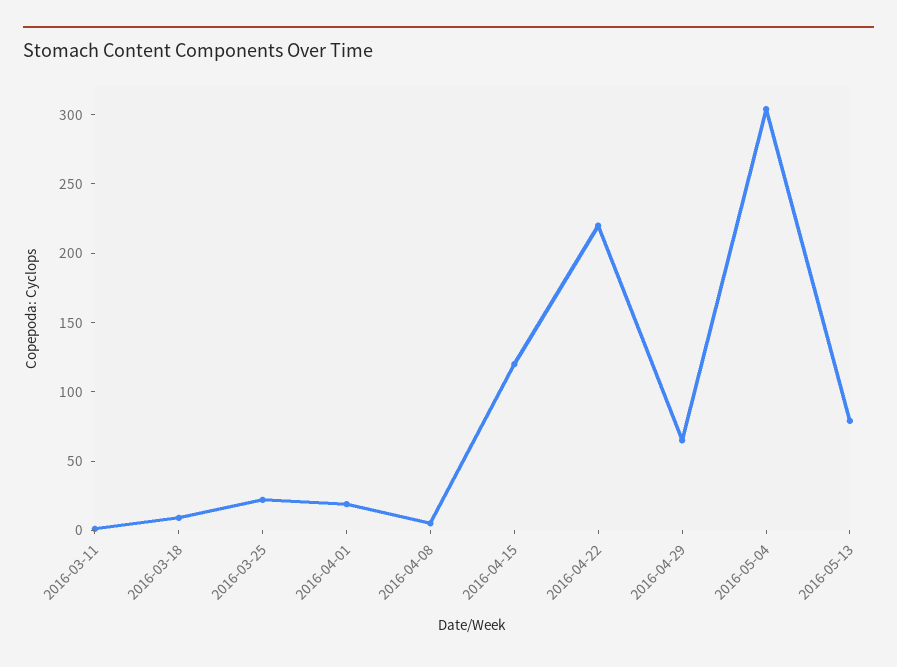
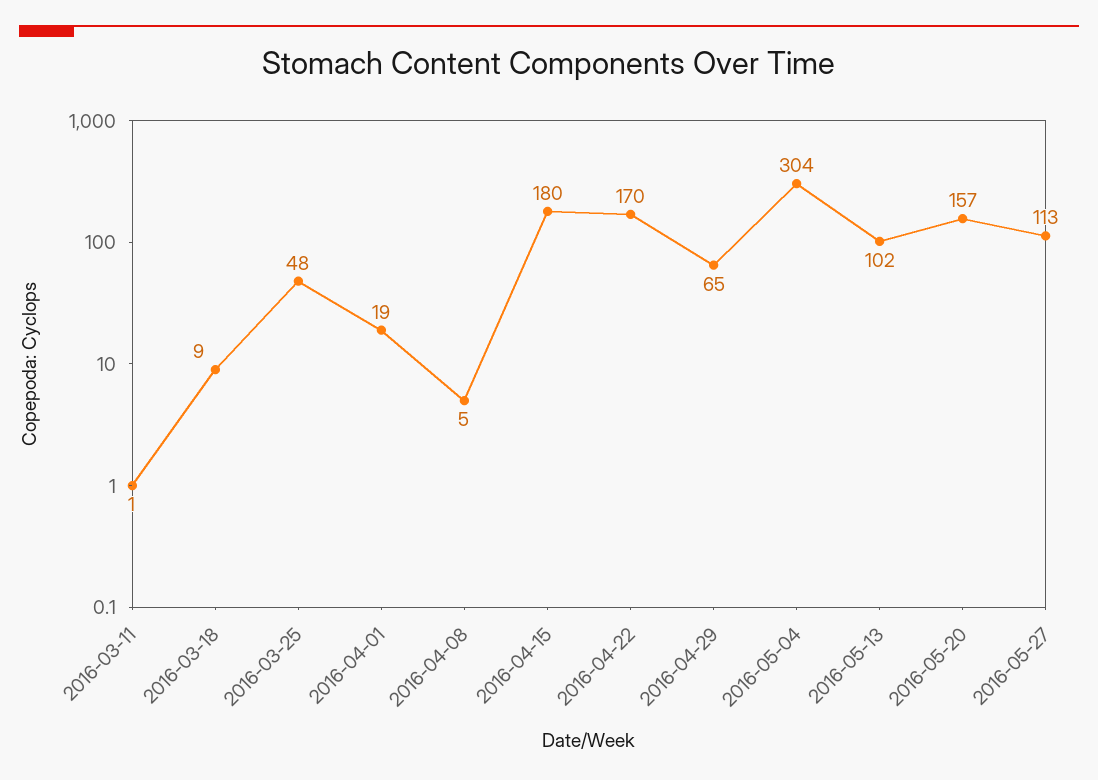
2016-03-25: 20 -> 48
2016-04-15: 120 -> 180
2016-04-22: 220 -> 170
2016-05-13: 80 -> 102
2016-05-20: none -> 157
2016-05-27: none -> 113

